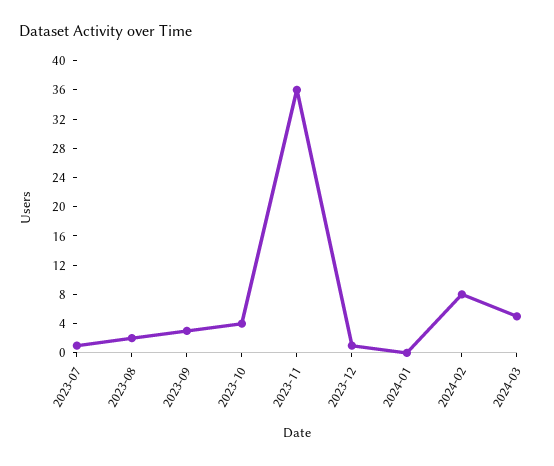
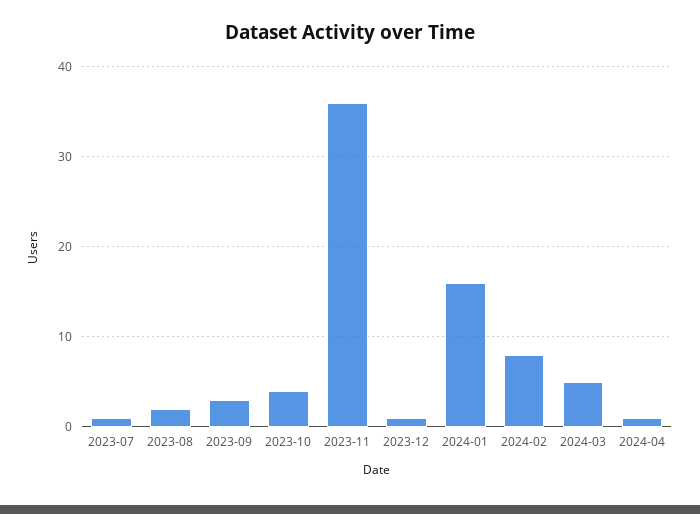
2024-01: 0 -> 16
2024-04: none -> 1

